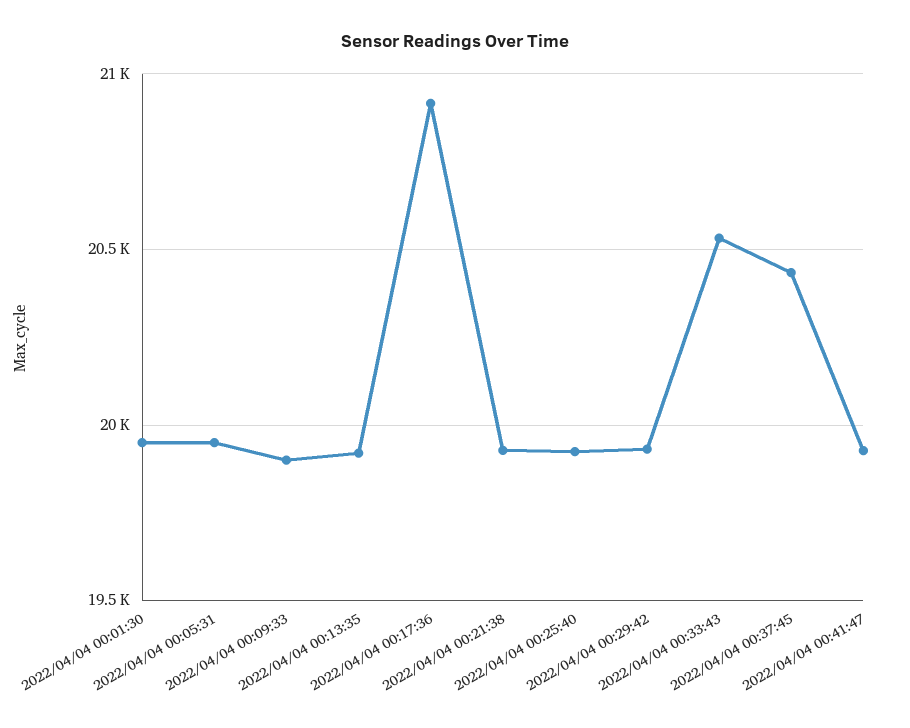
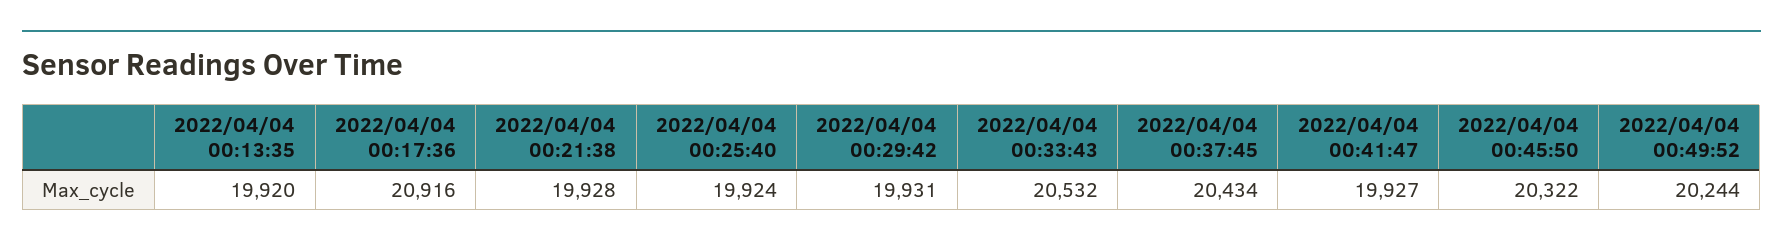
2022/04/04 00:01:30: 19950 -> none
2022/04/04 00:05:31: 19950 -> none
2022/04/04 00:09:33: 19900 -> none
2022/04/04 00:45:50: none -> 20322
2022/04/04 00:49:52: none -> 20244

